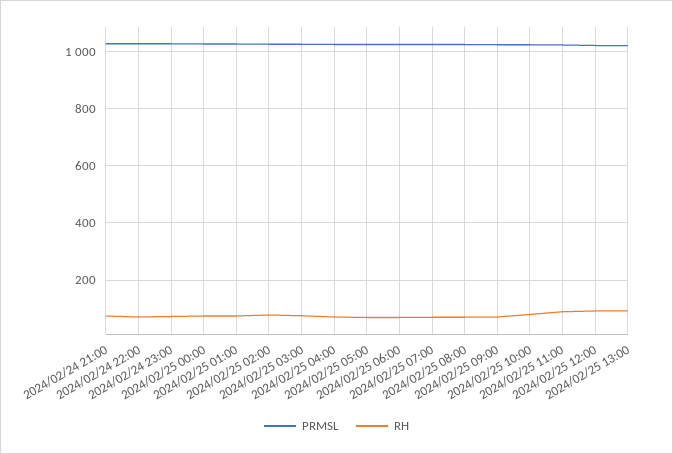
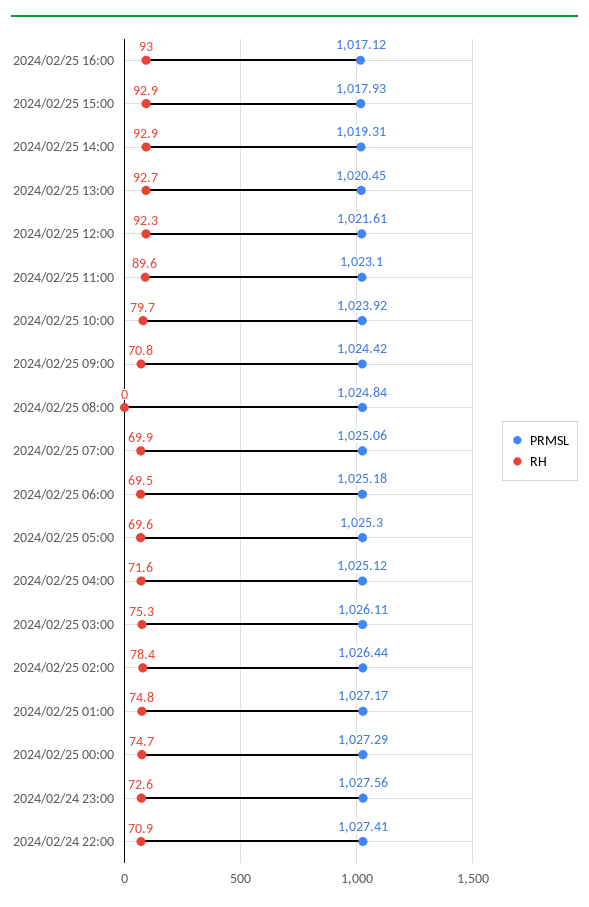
PRMSL, 2024/02/24 21:00: 1025 -> none
RH, 2024/02/24 21:00: 75 -> none
RH, 2024/02/25 08:00: 75 -> 0
PRMSL, 2024/02/25 16:00: none -> 1017.12
RH, 2024/02/25 16:00: none -> 93
PRMSL, 2024/02/25 15:00: none -> 1017.93
RH, 2024/02/25 15:00: none -> 92.9
PRMSL, 2024/02/25 14:00: none -> 1019.31
RH, 2024/02/25 14:00: none -> 92.9

